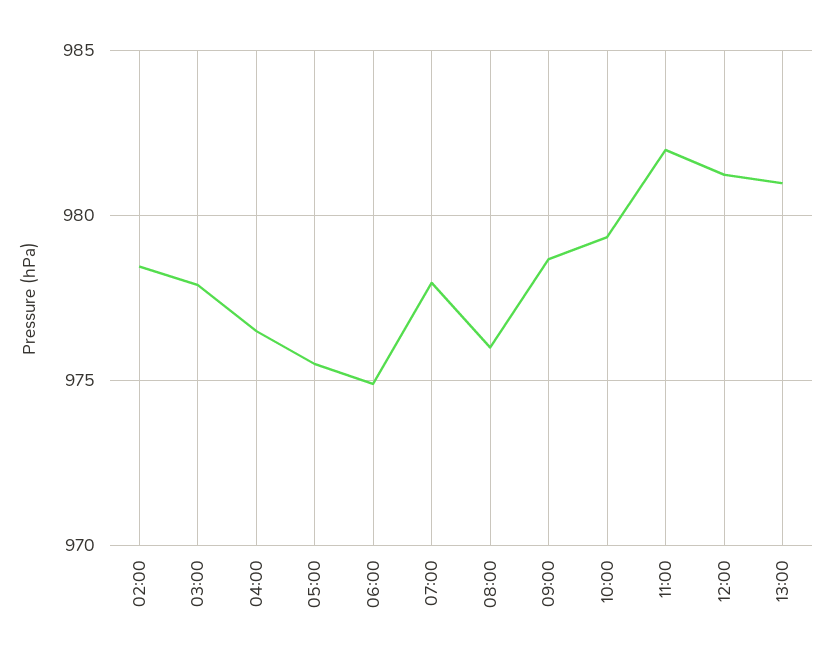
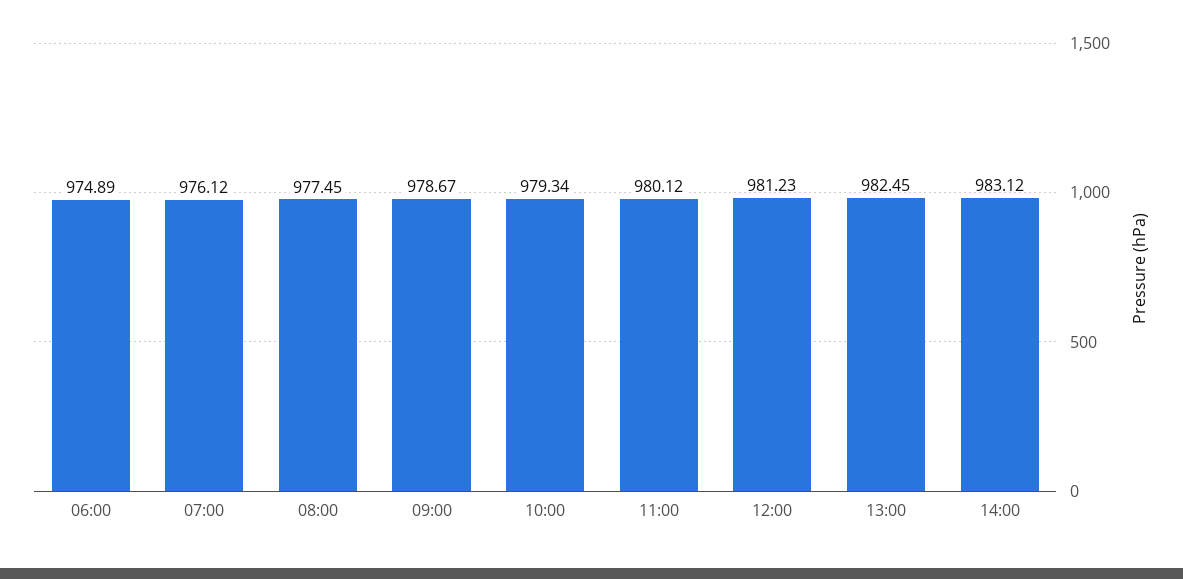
02:00: 978.5 -> none
03:00: 978 -> none
04:00: 976.5 -> none
05:00: 975.5 -> none
07:00: 978 -> 976.12
08:00: 976 -> 977.45
11:00: 982 -> 980.12
13:00: 981 -> 982.45
14:00: none -> 983.12

